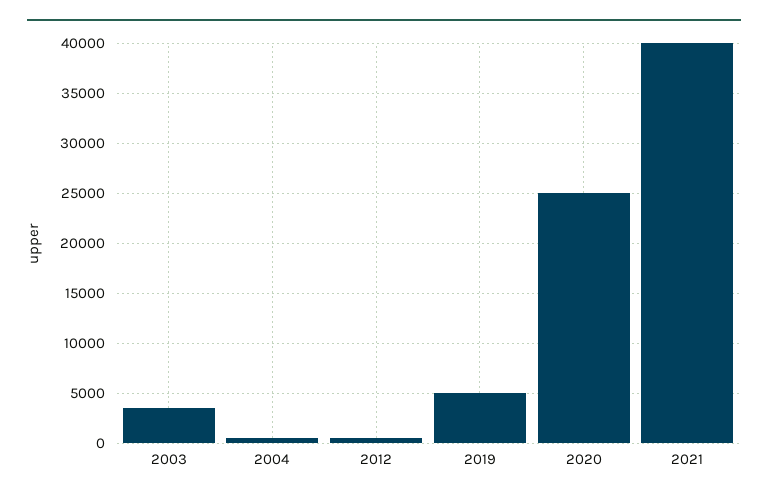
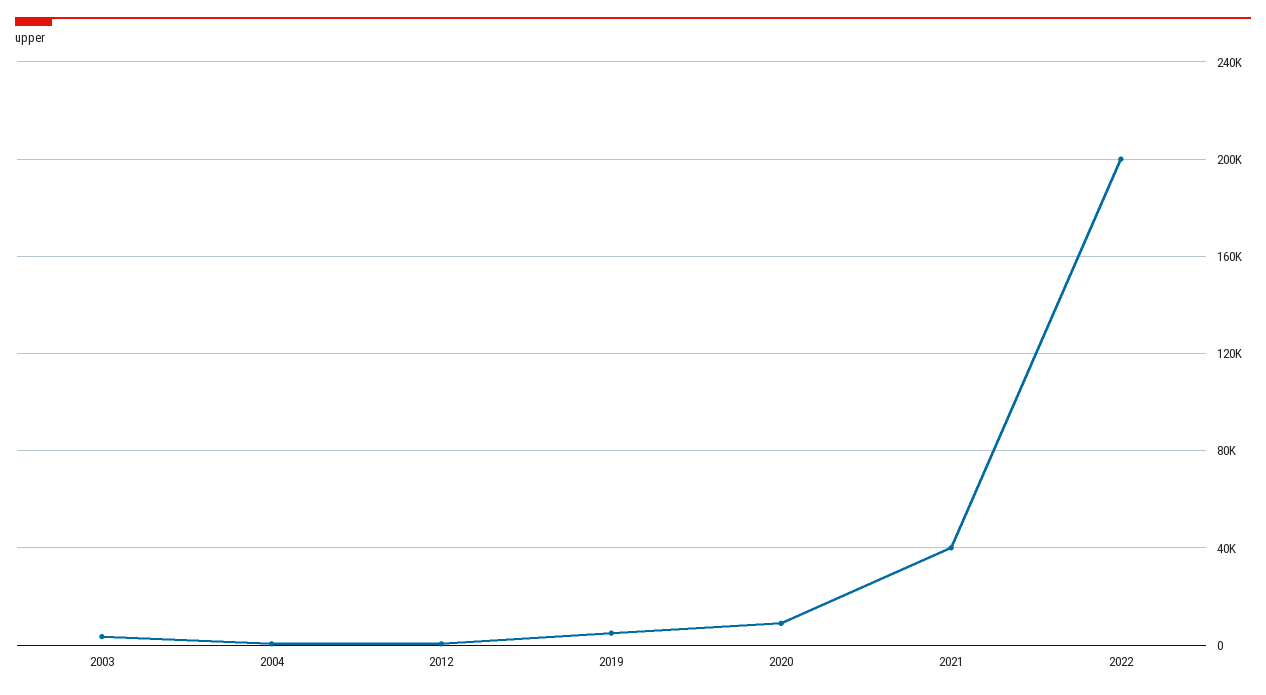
2020: 25000 -> 10000
2022: none -> 200000

